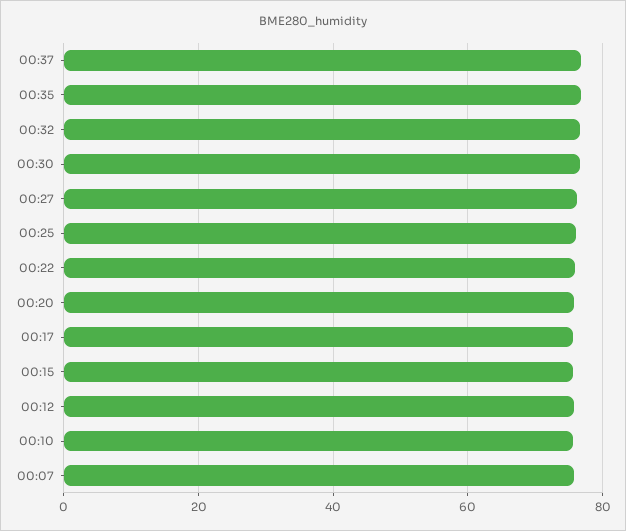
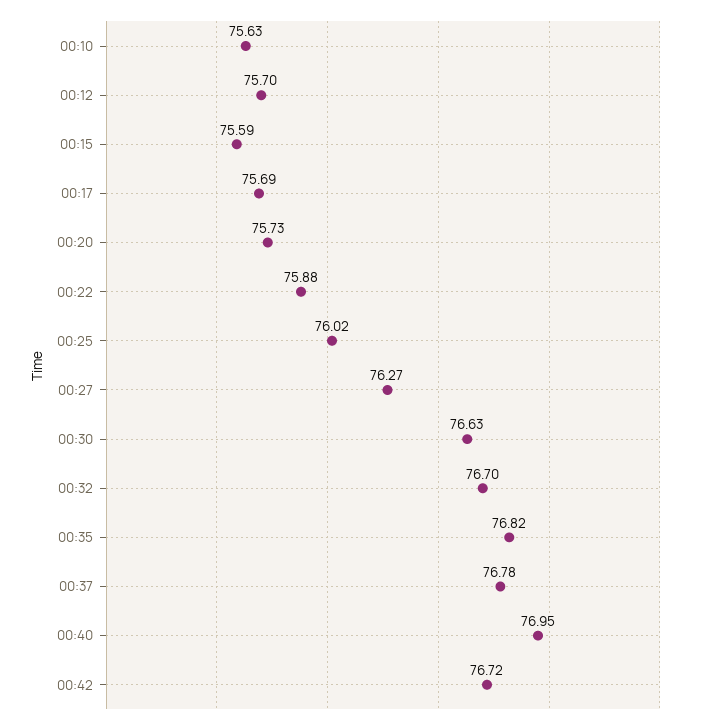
00:07: 76 -> none
00:40: none -> 76.95
00:42: none -> 76.72

